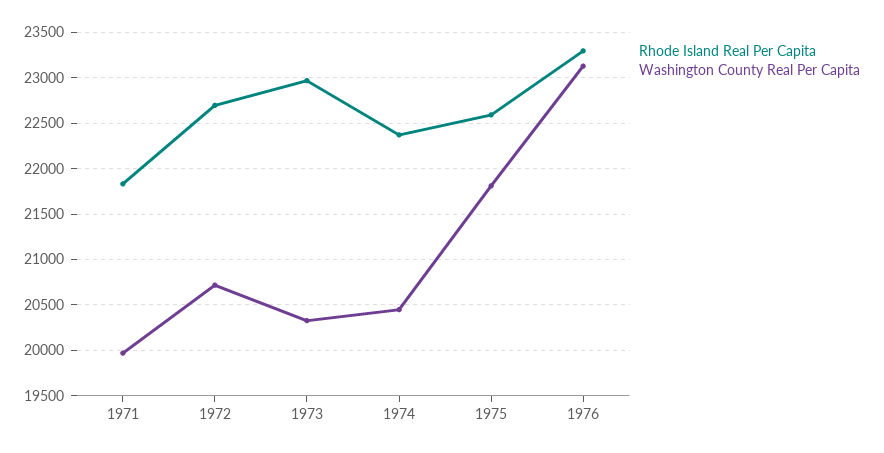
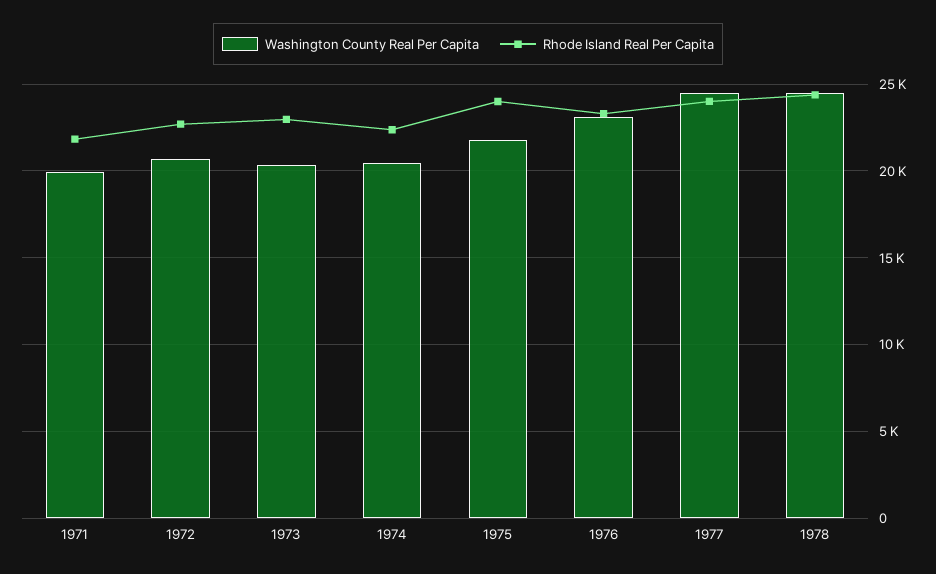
Rhode Island Real Per Capita, 1975: 22600 -> 24000
Washington County Real Per Capita, 1977: none -> 24500
Rhode Island Real Per Capita, 1977: none -> 24000
Washington County Real Per Capita, 1978: none -> 24500
Rhode Island Real Per Capita, 1978: none -> 24500

